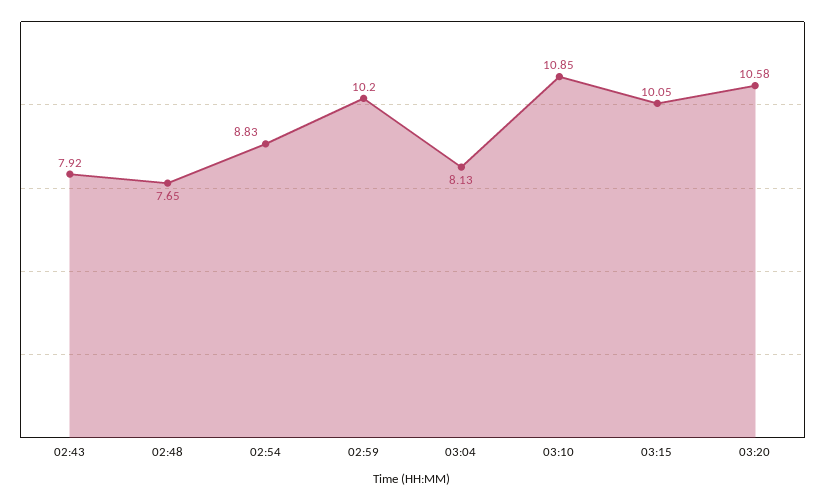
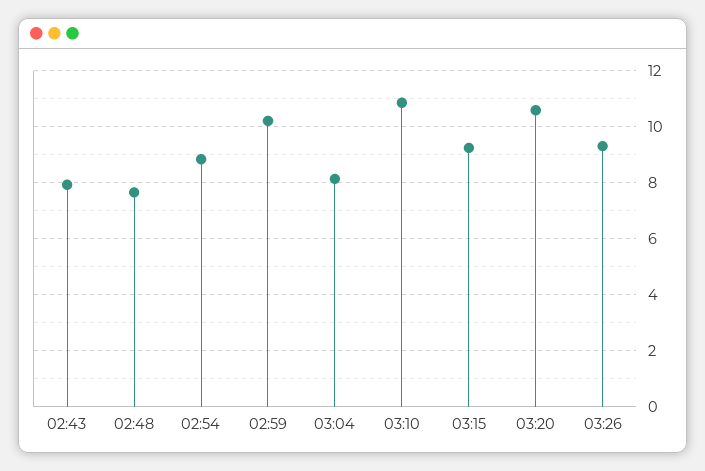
03:15: 10.05 -> 9.25
03:26: none -> 9.25

